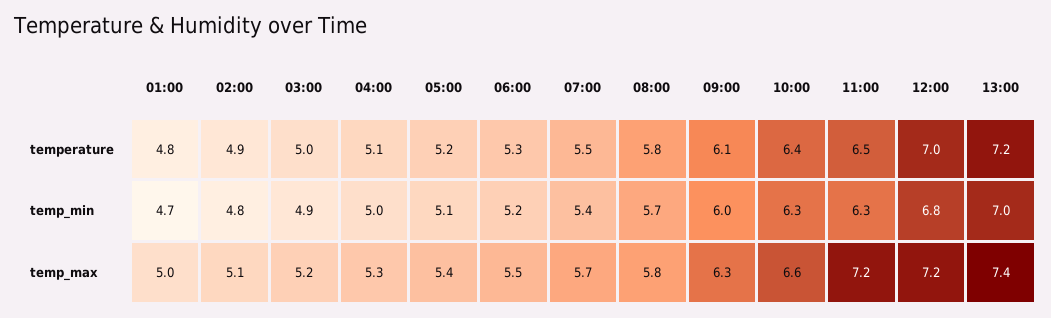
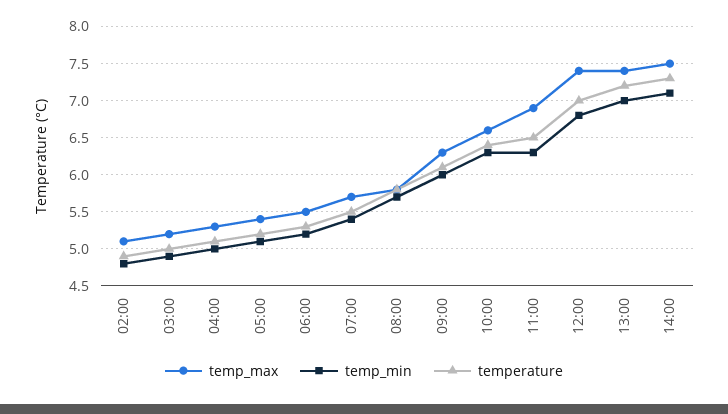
temperature, 01:00: 4.8 -> none
temp_min, 01:00: 4.7 -> none
temp_max, 01:00: 5 -> none
temp_max, 11:00: 7.2 -> 6.9
temp_max, 12:00: 7.2 -> 7.4
temp_max, 14:00: none -> 7.5
temp_min, 14:00: none -> 7.1
temperature, 14:00: none -> 7.3

